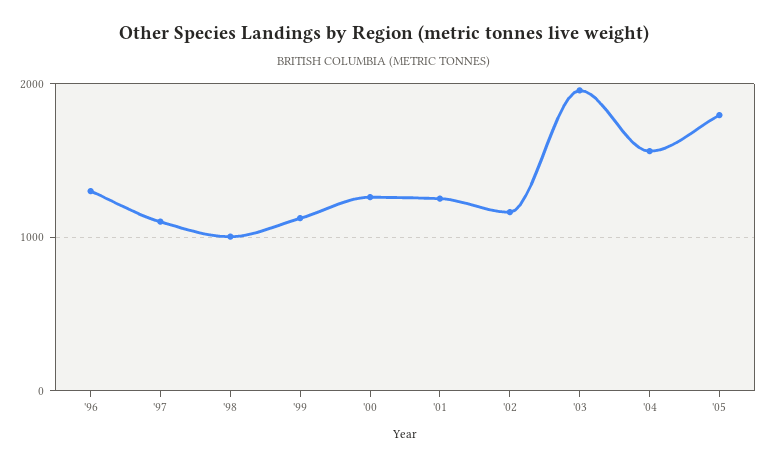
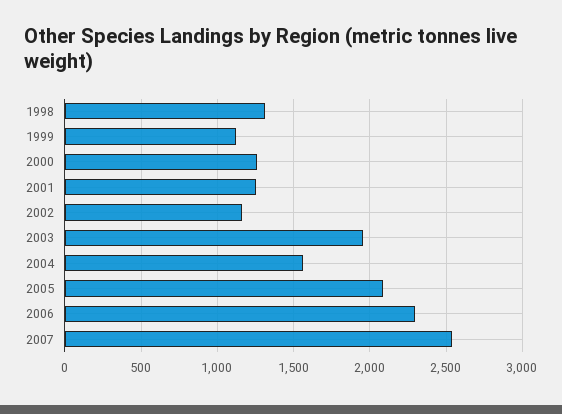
'96: 1300 -> none
'97: 1100 -> none
'98: 1000 -> 1300
'05: 1800 -> 2100
2006: none -> 2300
2007: none -> 2550

